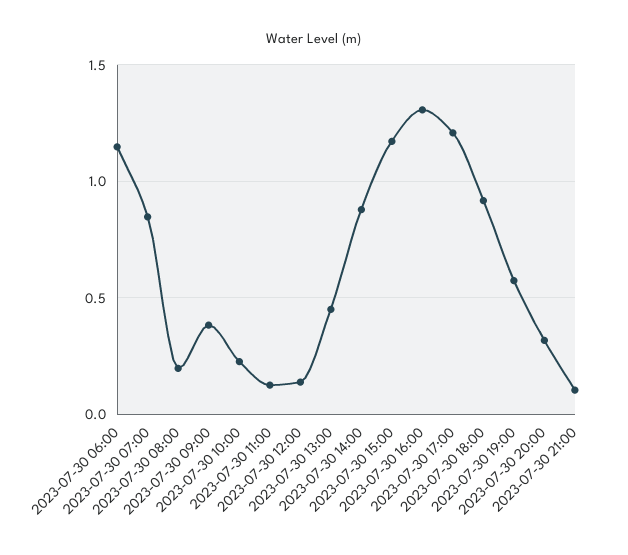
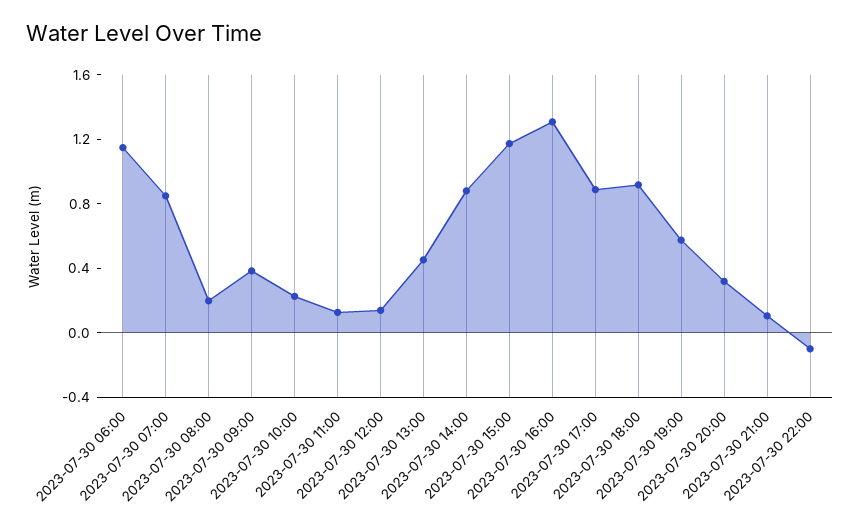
2023-07-30 17:00: 1.2 -> 0.9
2023-07-30 22:00: none -> -0.1

